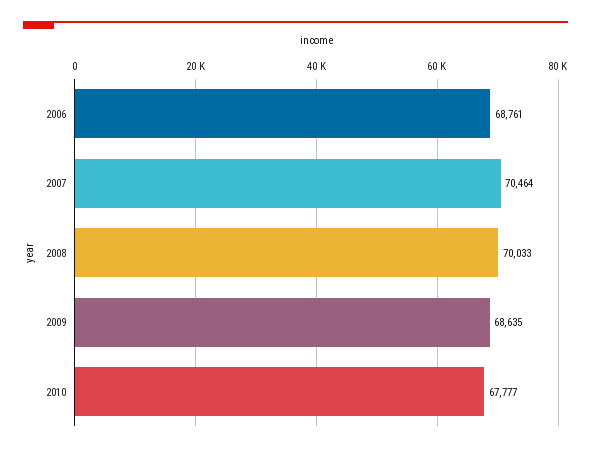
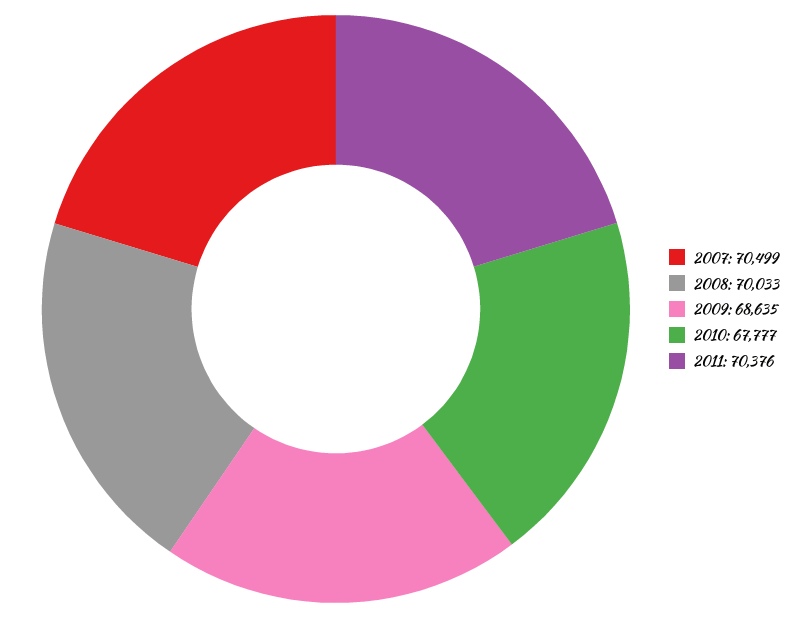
2006: 68761 -> none
2007: 70464 -> 70499
2011: none -> 70376

